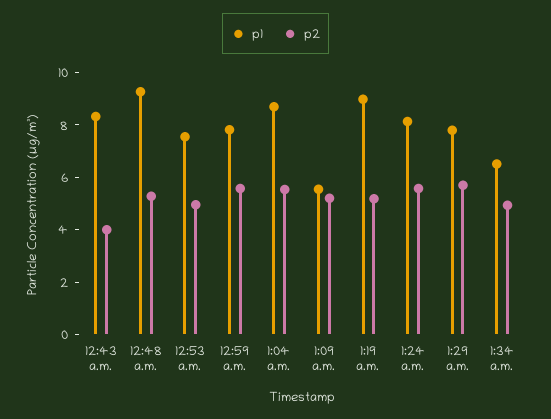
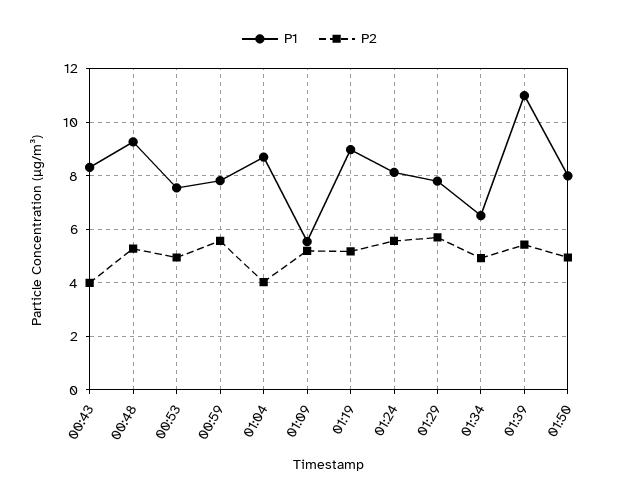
p2, 1:04 a.m.: 5.5 -> 4
p1, 01:39: none -> 11
p2, 01:39: none -> 5.5
p1, 01:50: none -> 8
p2, 01:50: none -> 5

